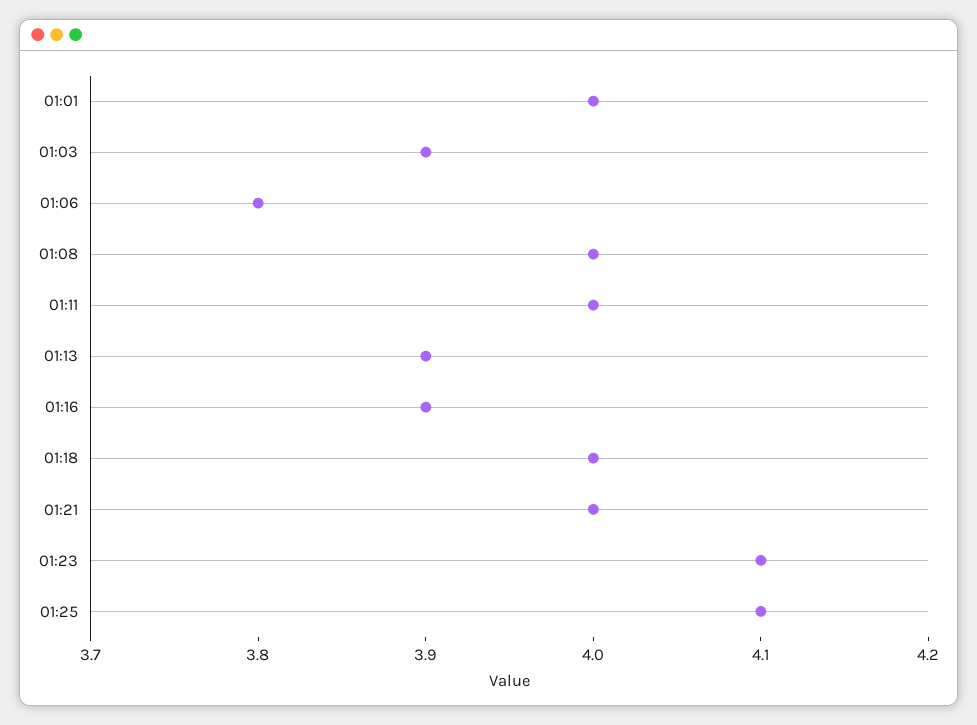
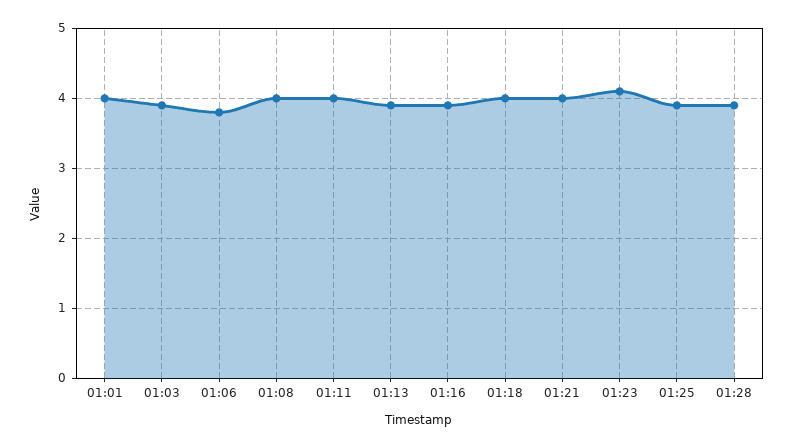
01:25: 4.1 -> 3.9
01:28: none -> 3.9

